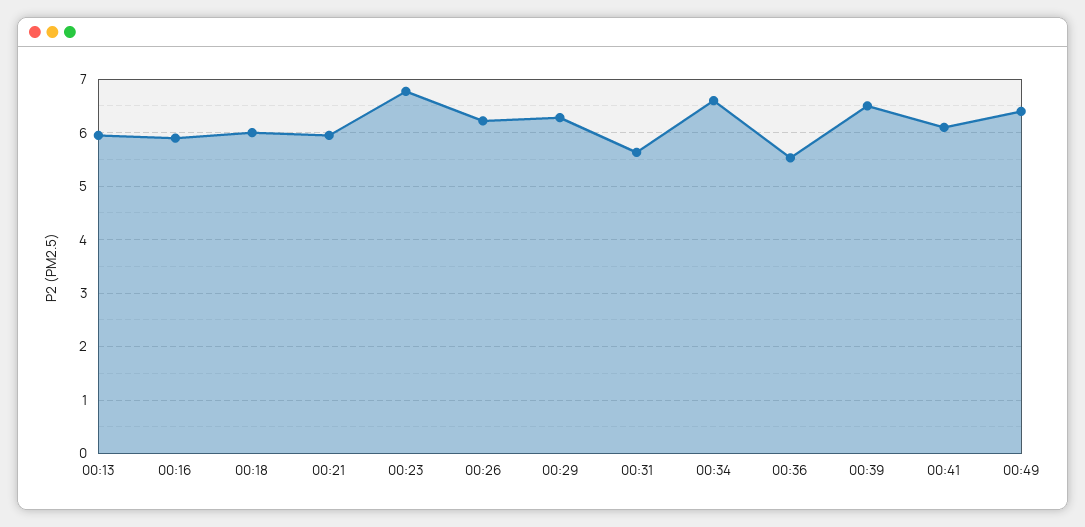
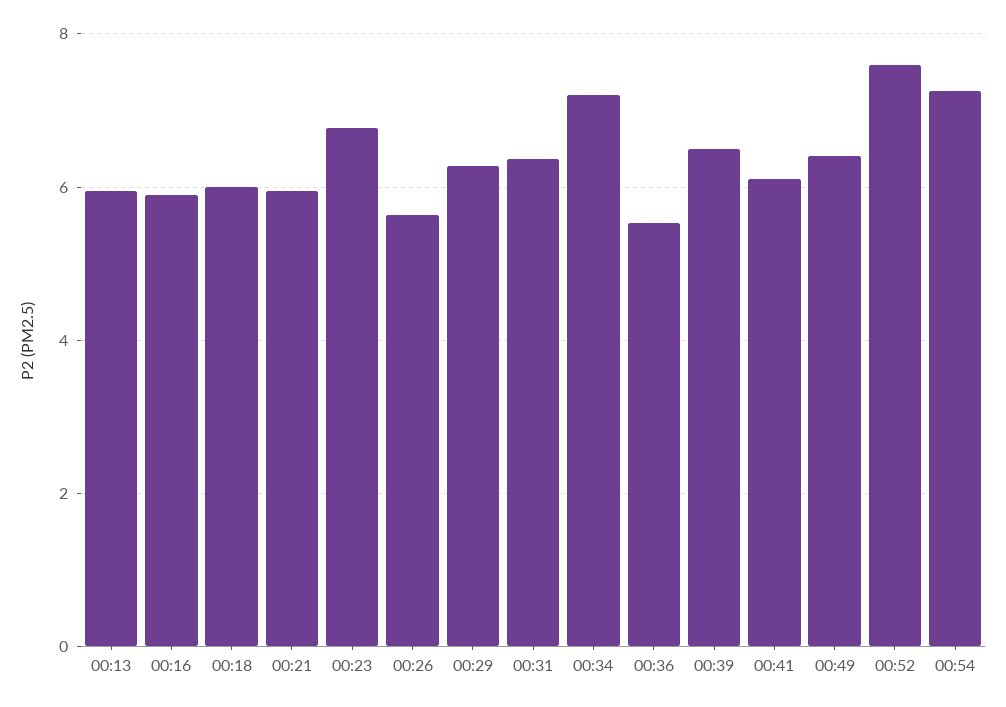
00:26: 6.2 -> 5.6
00:31: 5.6 -> 6.4
00:34: 6.6 -> 7.2
00:52: none -> 7.6
00:54: none -> 7.2

